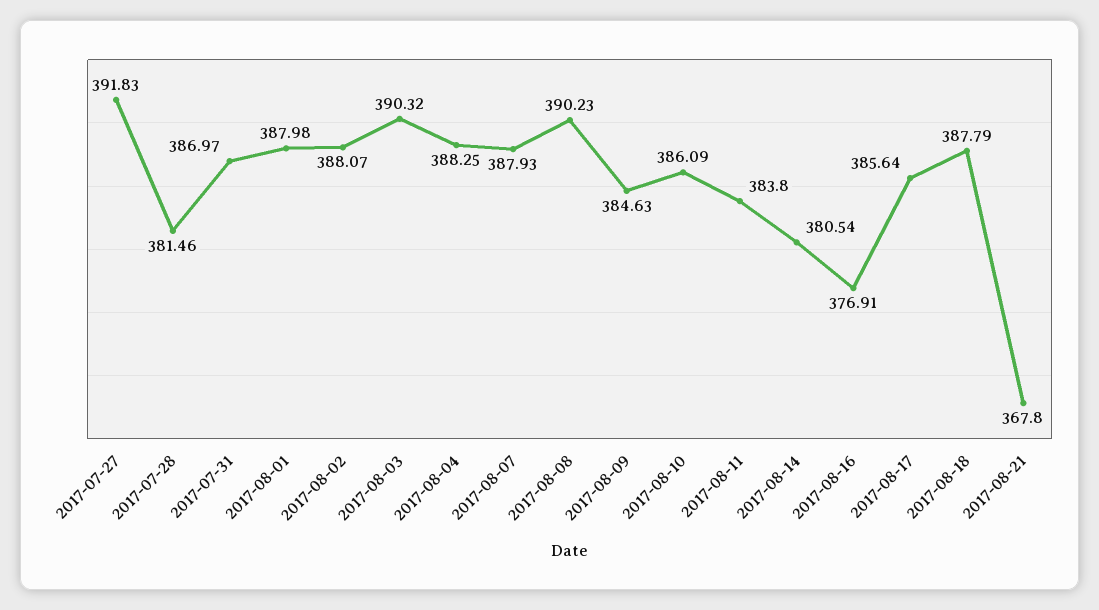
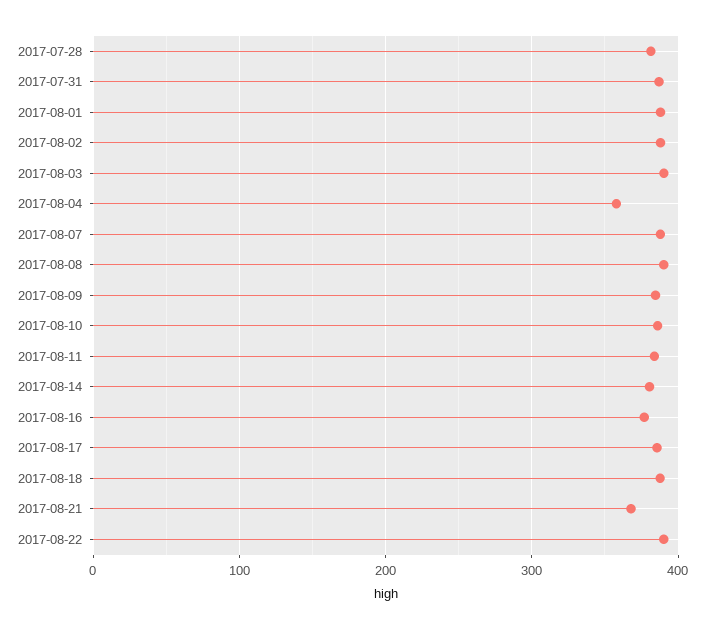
2017-07-27: 391.83 -> none
2017-08-04: 388.25 -> 360
2017-08-22: none -> 390

